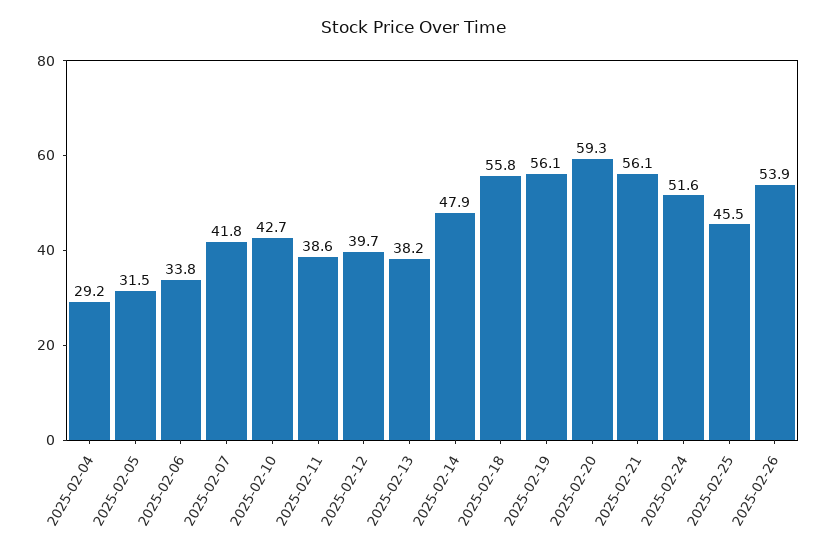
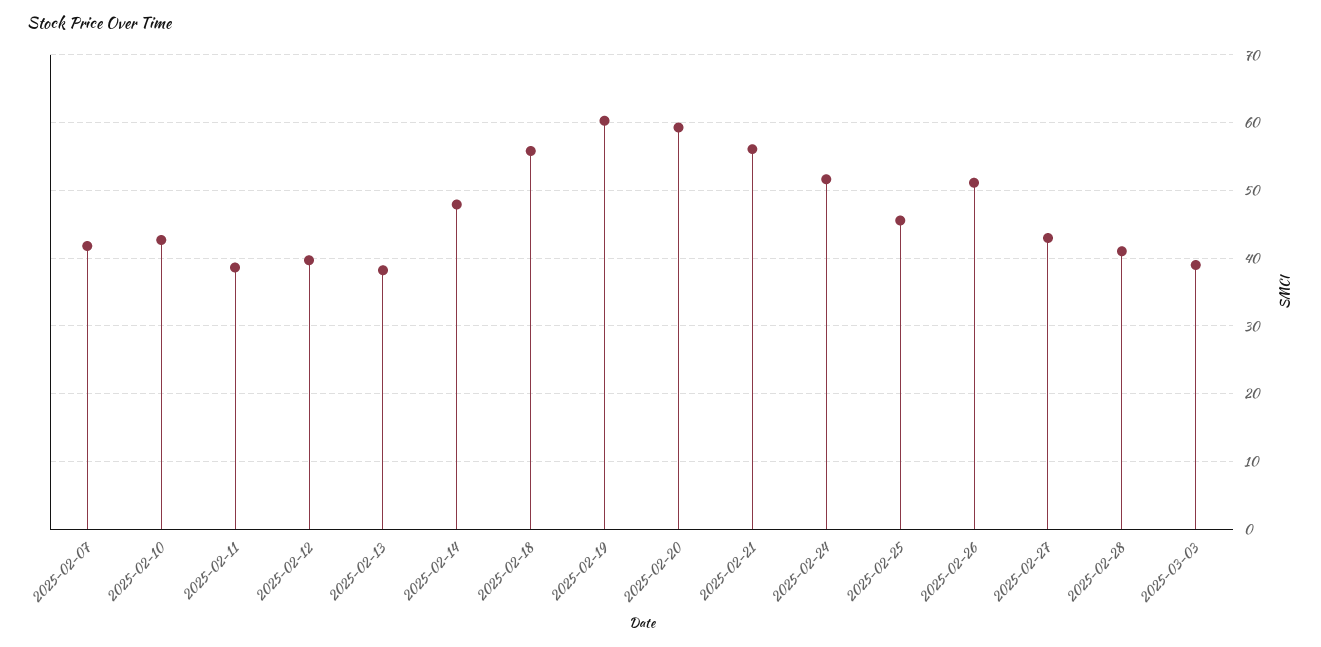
2025-02-04: 29.2 -> none
2025-02-05: 31.5 -> none
2025-02-06: 33.8 -> none
2025-02-19: 56.1 -> 60
2025-02-26: 53.9 -> 51
2025-02-27: none -> 43
2025-02-28: none -> 41
2025-03-03: none -> 39

